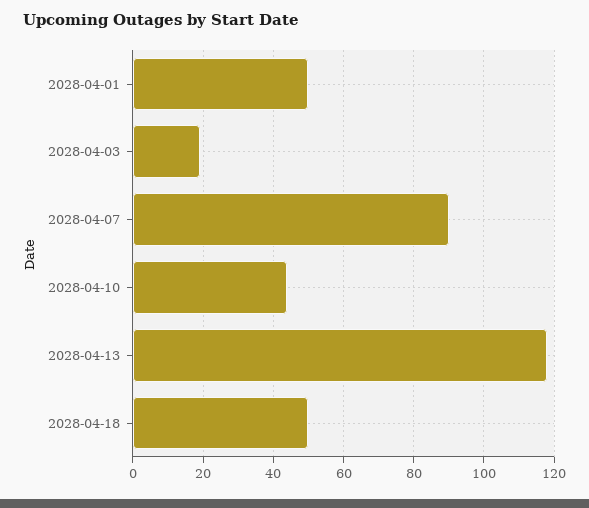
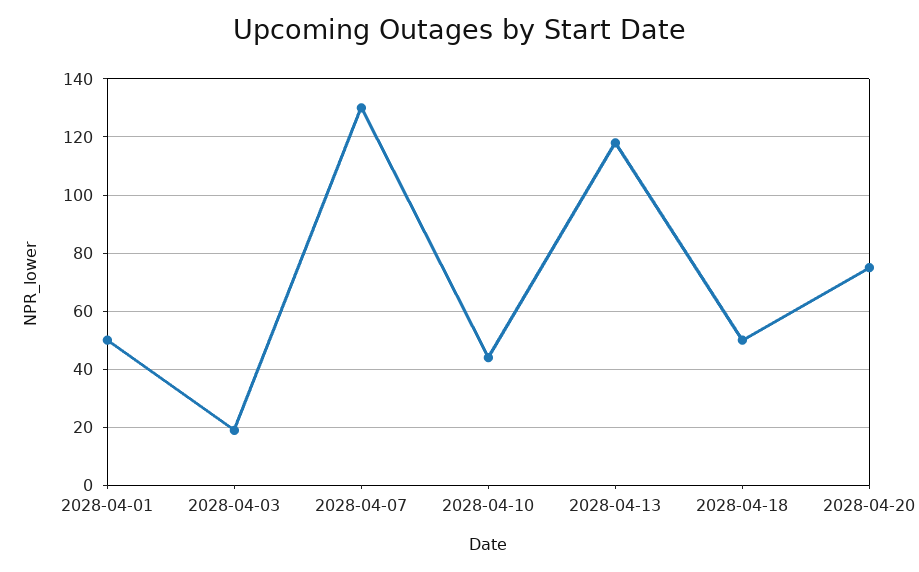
2028-04-07: 90 -> 130
2028-04-20: none -> 75

